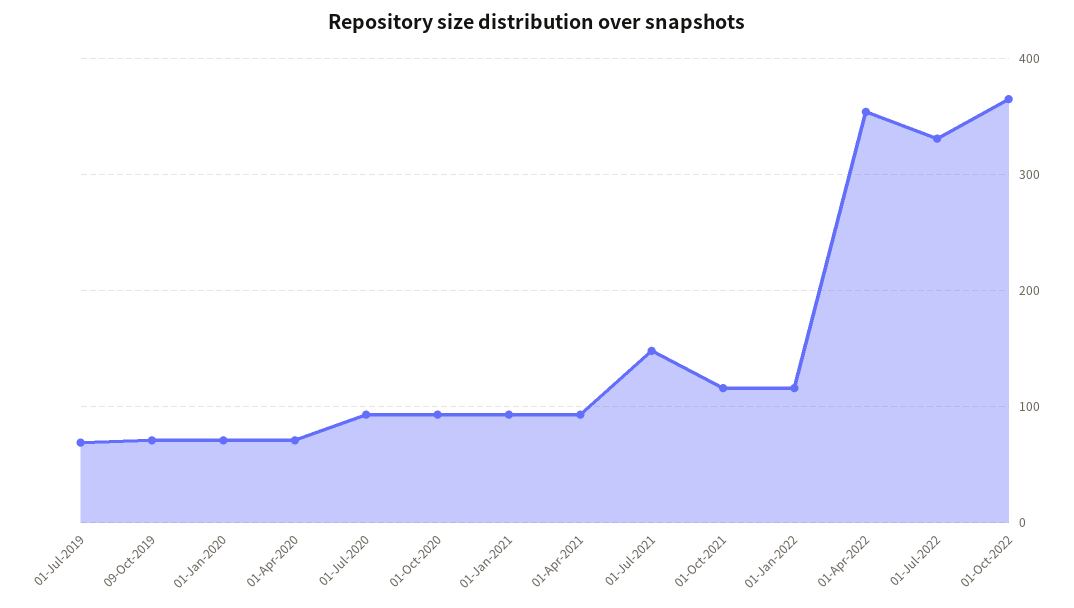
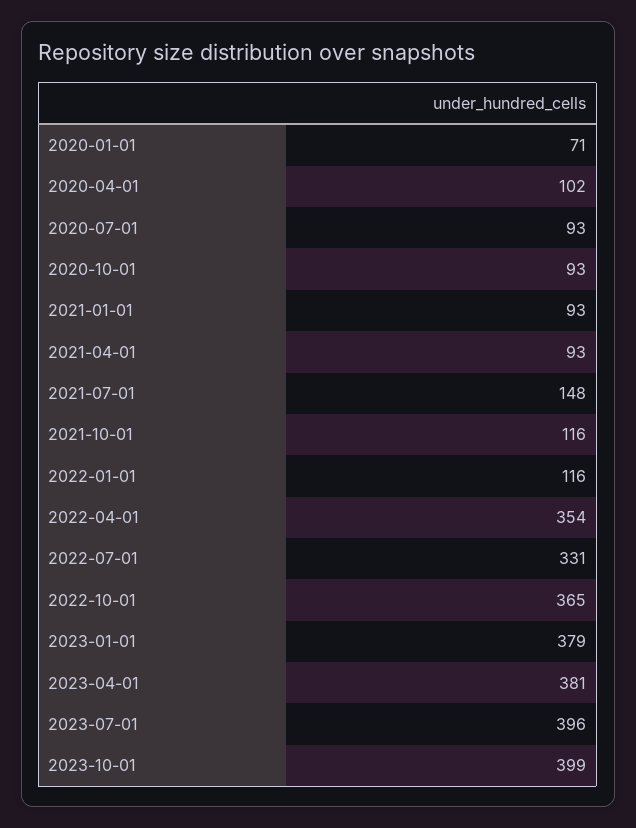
01-Jul-2019: 70 -> none
09-Oct-2019: 70 -> none
01-Apr-2020: 70 -> 102
2023-01-01: none -> 379
2023-04-01: none -> 381
2023-07-01: none -> 396
2023-10-01: none -> 399

